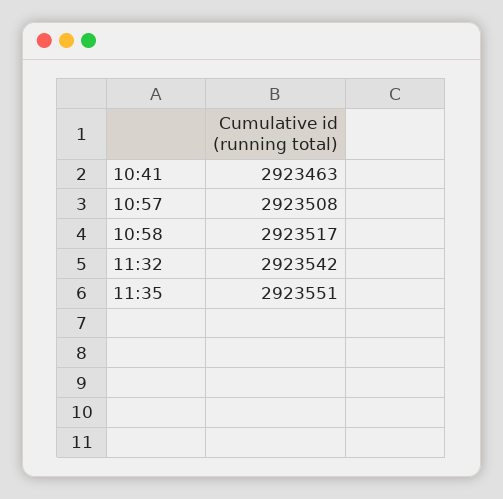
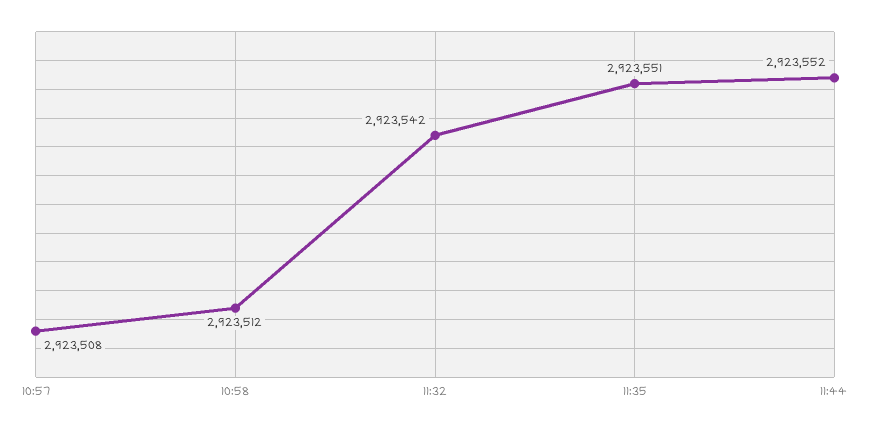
10:41: 2923463 -> none
10:58: 2923517 -> 2923512
11:44: none -> 2923552

